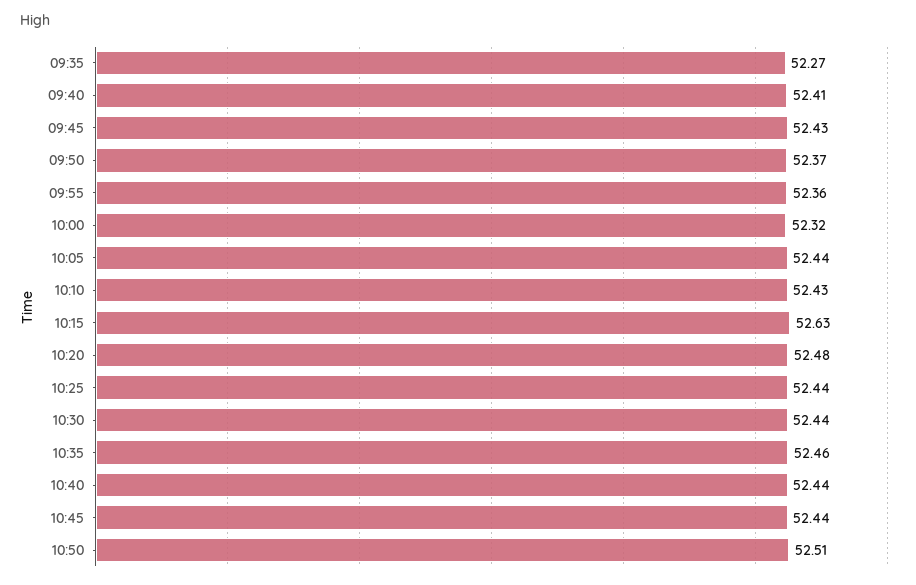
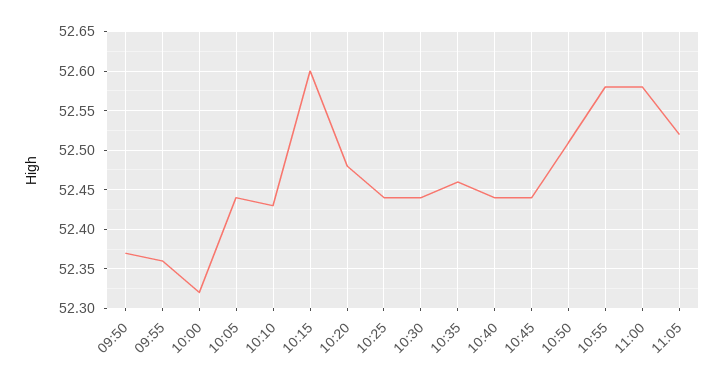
09:35: 52.27 -> none
09:40: 52.41 -> none
09:45: 52.43 -> none
10:15: 52.63 -> 52.6
10:55: none -> 52.58
11:00: none -> 52.58
11:05: none -> 52.52

